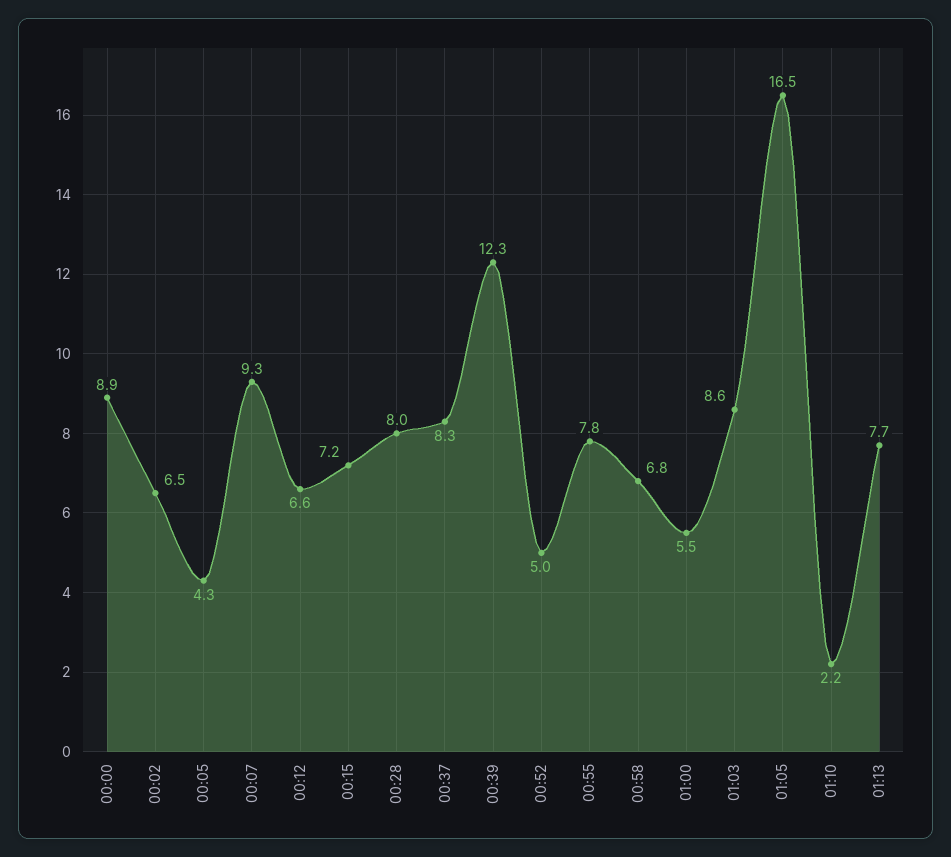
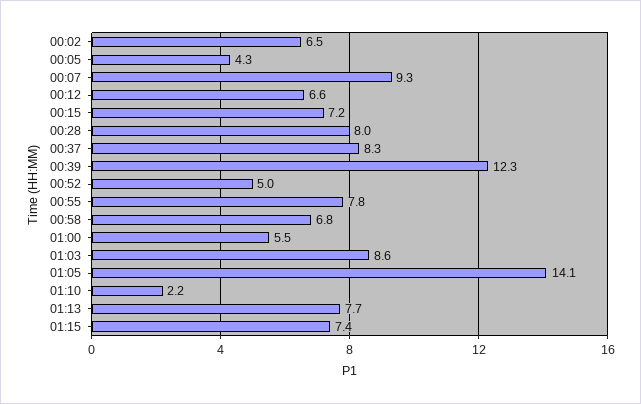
00:00: 8.9 -> none
01:05: 16.5 -> 14.1
01:15: none -> 7.4

